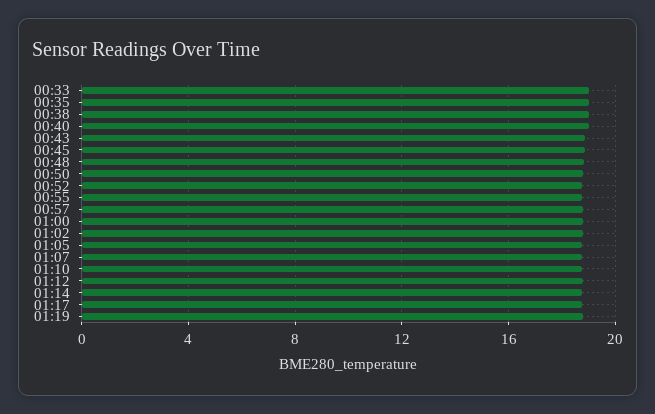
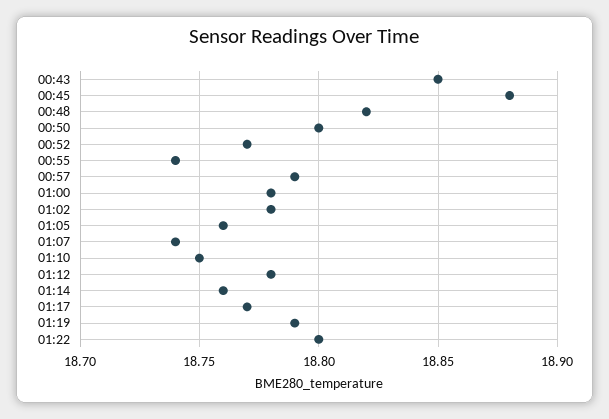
00:33: 19 -> none
00:35: 19 -> none
00:38: 19 -> none
00:40: 19 -> none
01:22: none -> 18.8

